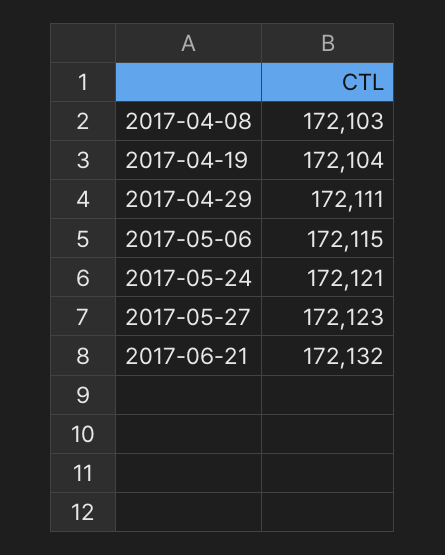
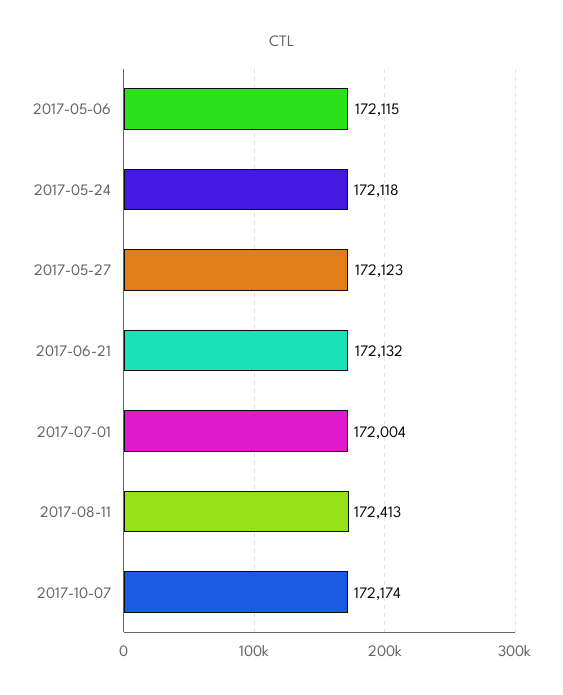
2017-04-08: 172103 -> none
2017-04-19: 172104 -> none
2017-04-29: 172111 -> none
2017-05-24: 172121 -> 172118
2017-07-01: none -> 172004
2017-08-11: none -> 172413
2017-10-07: none -> 172174

